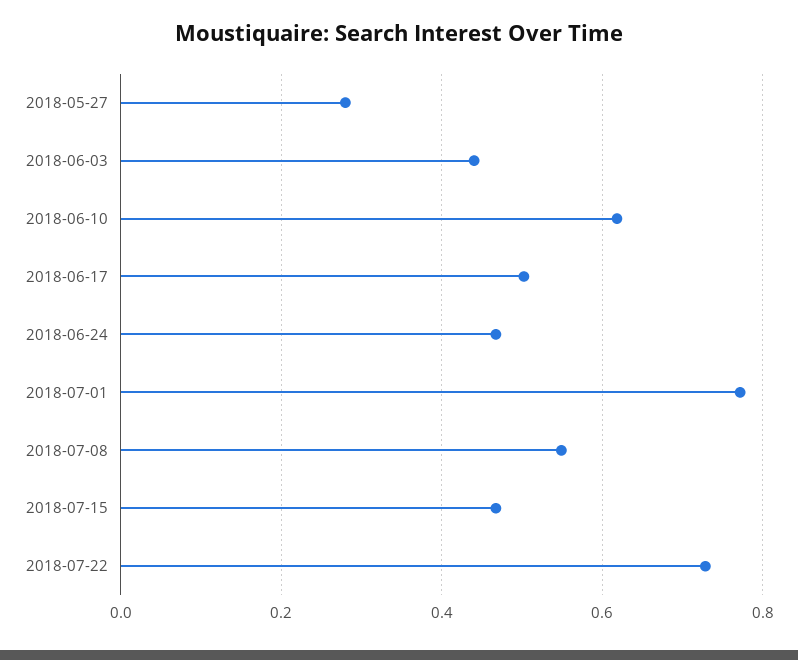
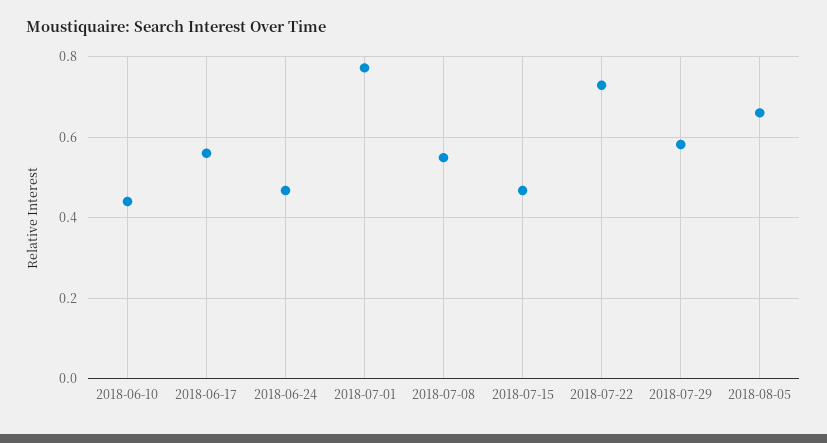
2018-05-27: 0.28 -> none
2018-06-03: 0.44 -> none
2018-06-10: 0.62 -> 0.44
2018-06-17: 0.5 -> 0.56
2018-07-29: none -> 0.58
2018-08-05: none -> 0.66

